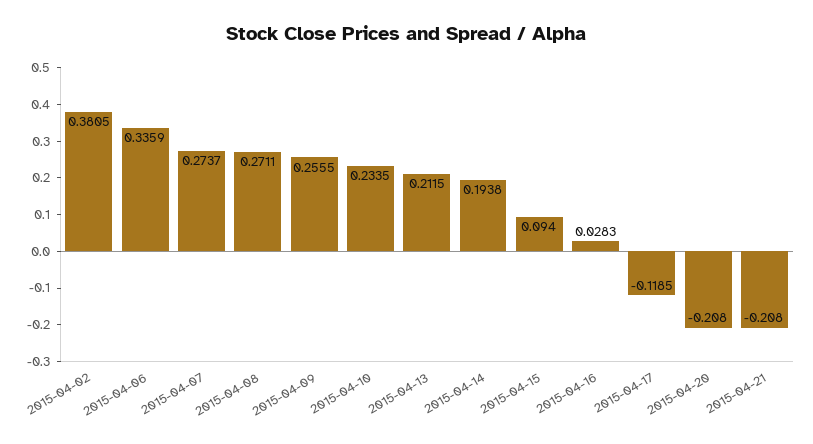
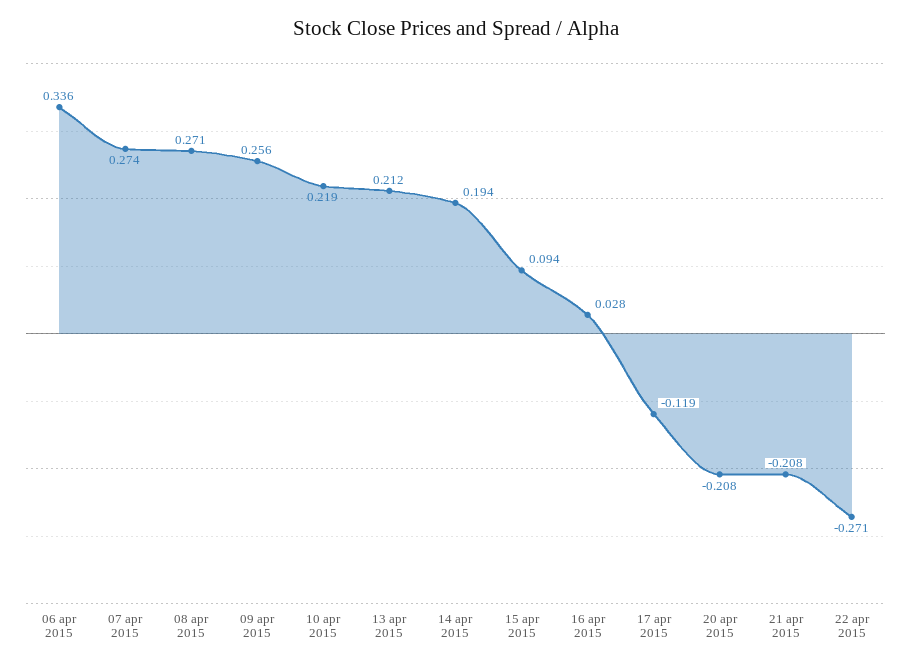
2015-04-02: 0.3805 -> none
2015-04-10: 0.2335 -> 0.219
22 apr 2015: none -> -0.271

